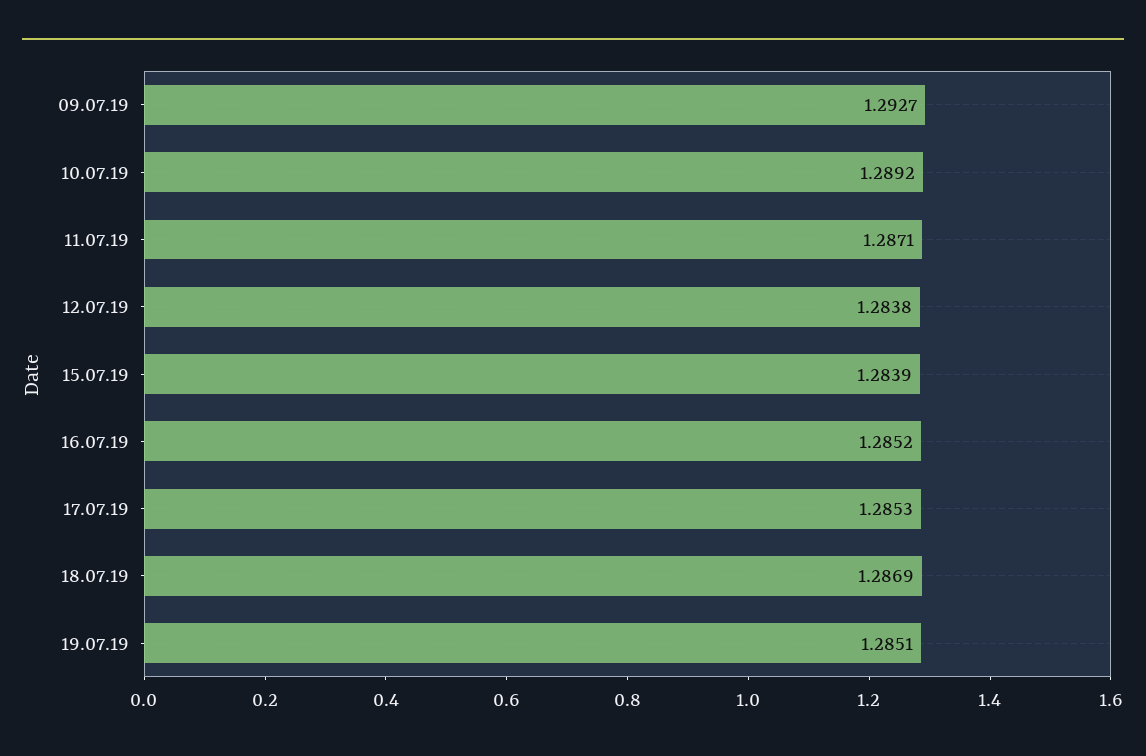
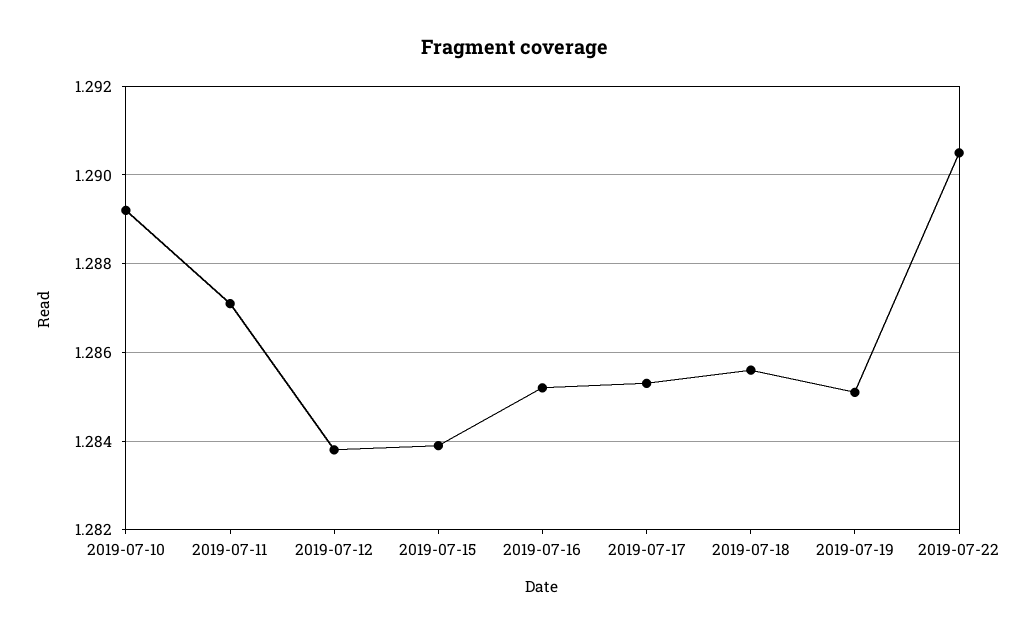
09.07.19: 1.2927 -> none
18.07.19: 1.2869 -> 1.2855
2019-07-22: none -> 1.2905

